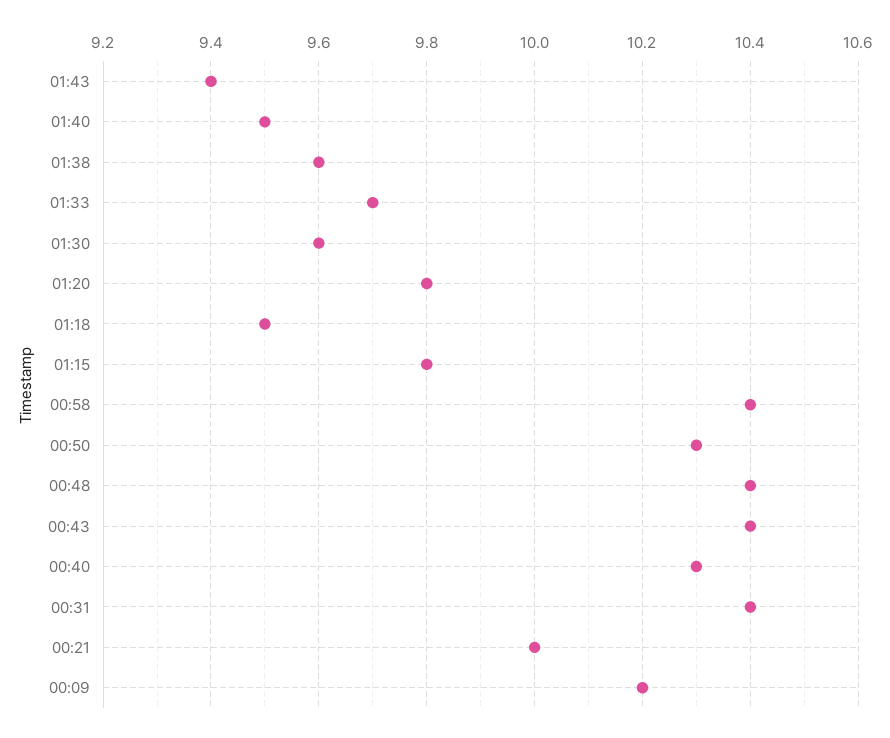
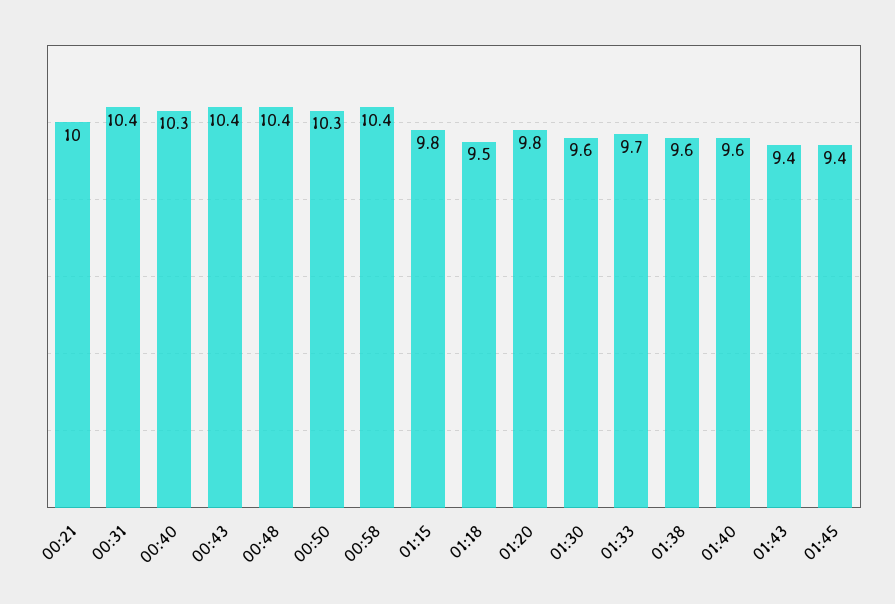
01:40: 9.5 -> 9.6
00:09: 10.2 -> none
01:45: none -> 9.4

